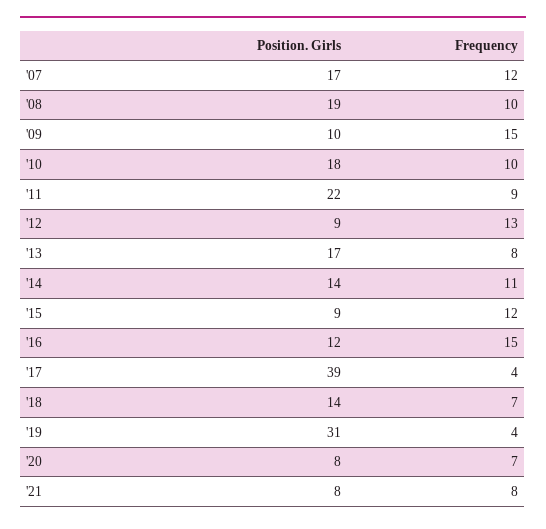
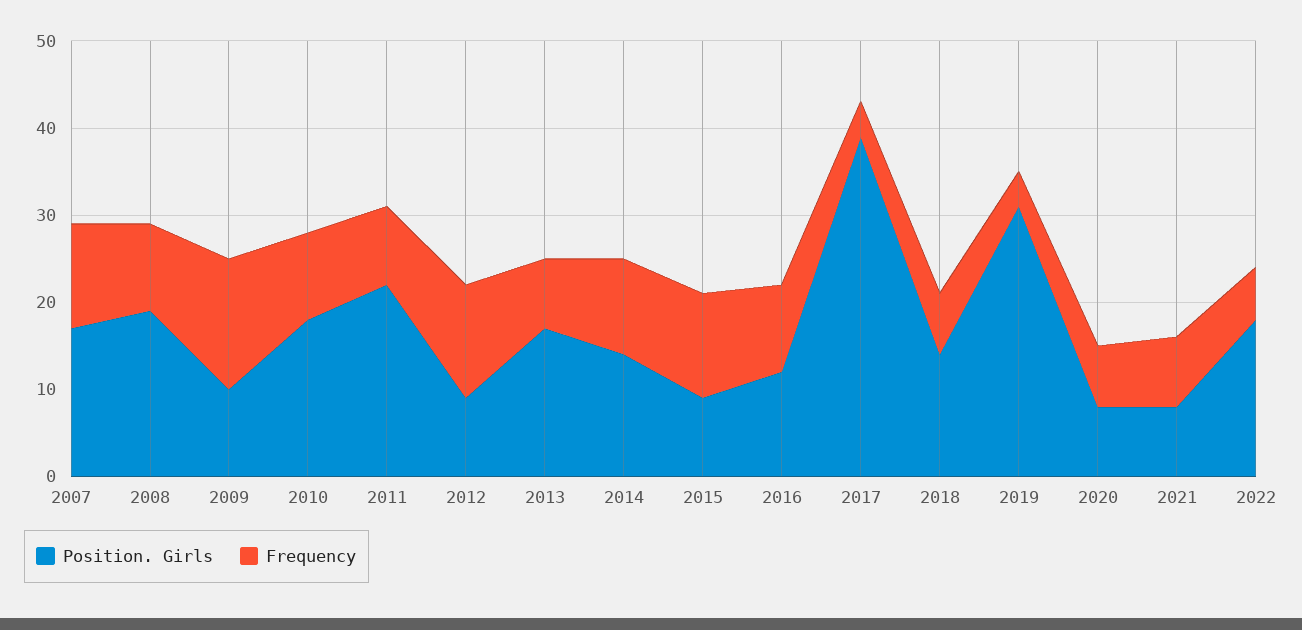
Frequency, '16: 15 -> 10
Position. Girls, 2022: none -> 18
Frequency, 2022: none -> 6

